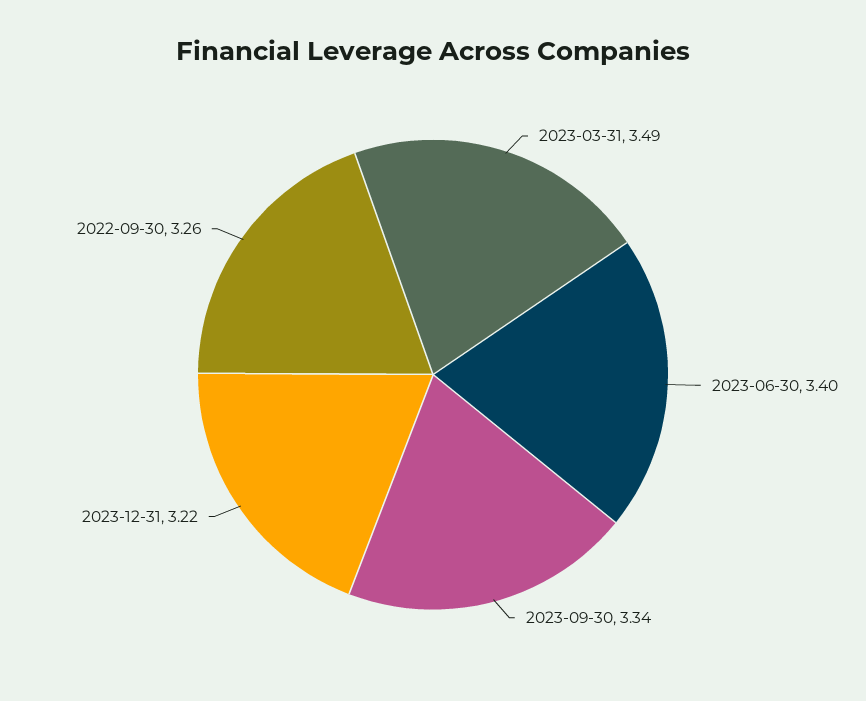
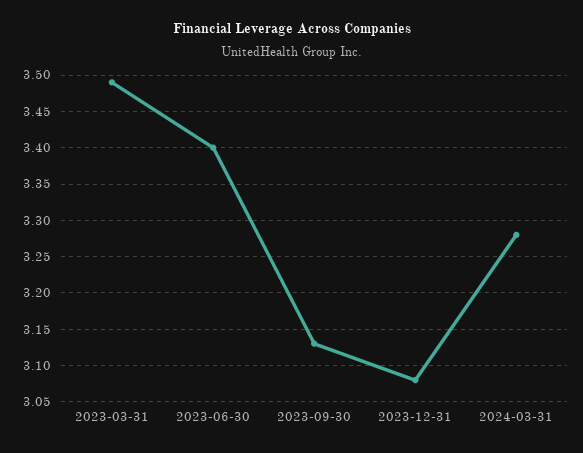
2023-09-30: 3.34 -> 3.13
2023-12-31: 3.22 -> 3.08
2022-09-30: 3.26 -> none
2024-03-31: none -> 3.28

